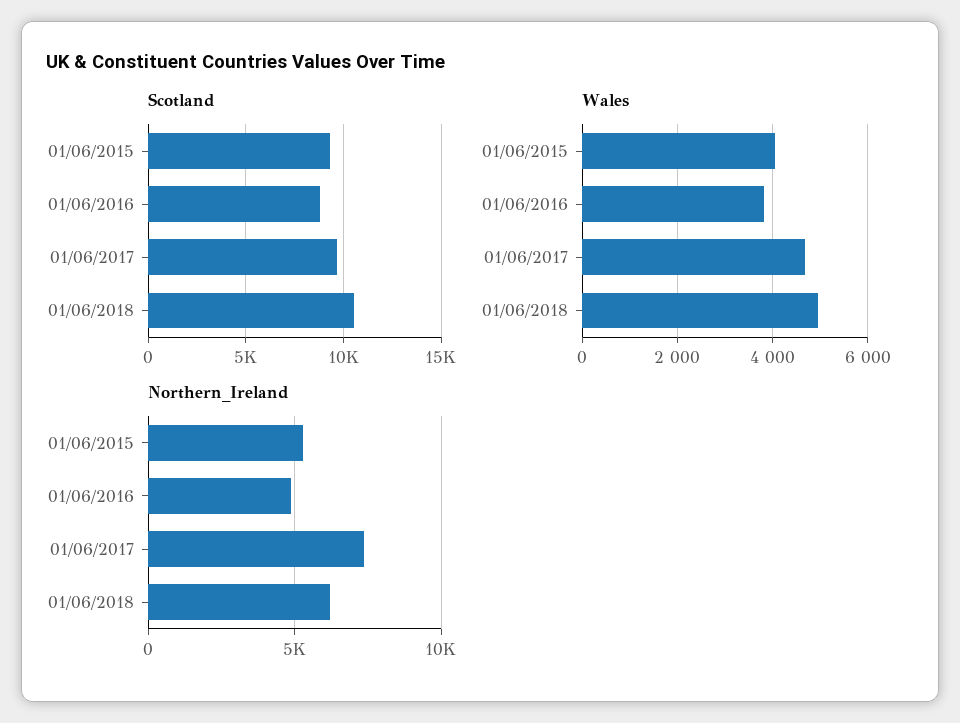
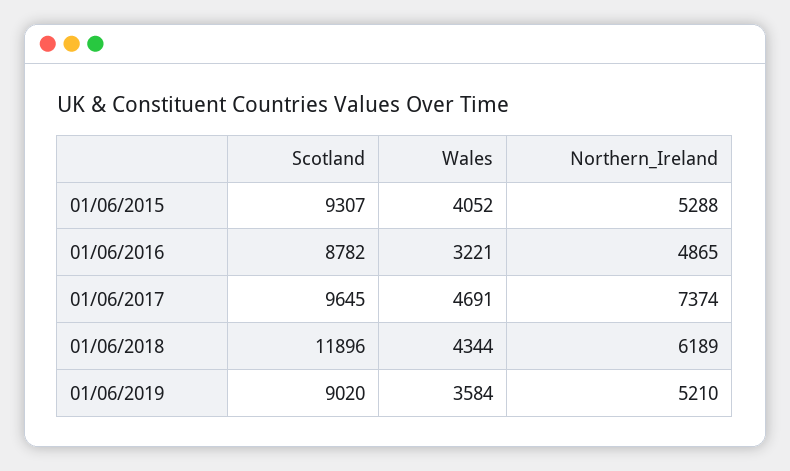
Scotland, 01/06/2018: 10500 -> 11896
Wales, 01/06/2016: 3800 -> 3221
Wales, 01/06/2018: 5000 -> 4344
Scotland, 01/06/2019: none -> 9020
Wales, 01/06/2019: none -> 3584
Northern_Ireland, 01/06/2019: none -> 5210

